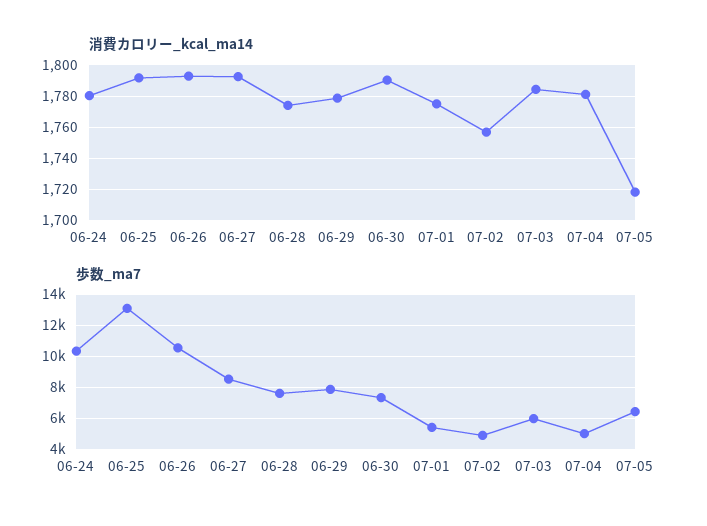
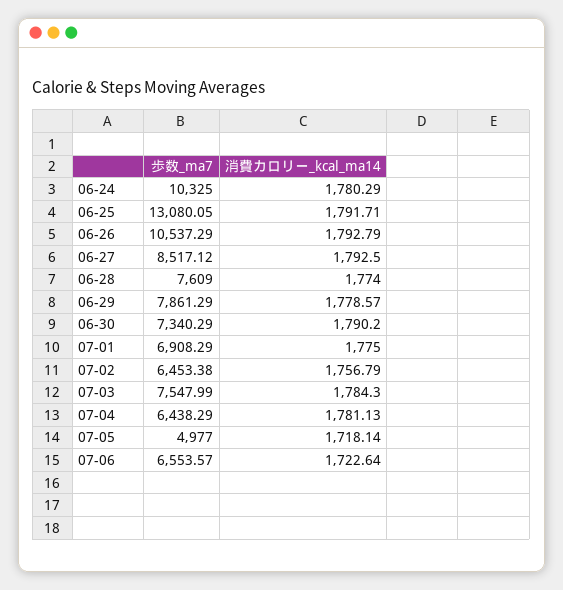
歩数_ma7, 07-01: 5500 -> 6908.29
歩数_ma7, 07-02: 5000 -> 6453.38
歩数_ma7, 07-03: 6000 -> 7547.99
歩数_ma7, 07-04: 5000 -> 6438.29
歩数_ma7, 07-05: 6500 -> 4977
歩数_ma7, 07-06: none -> 6553.57
消費カロリー_kcal_ma14, 07-06: none -> 1722.64

